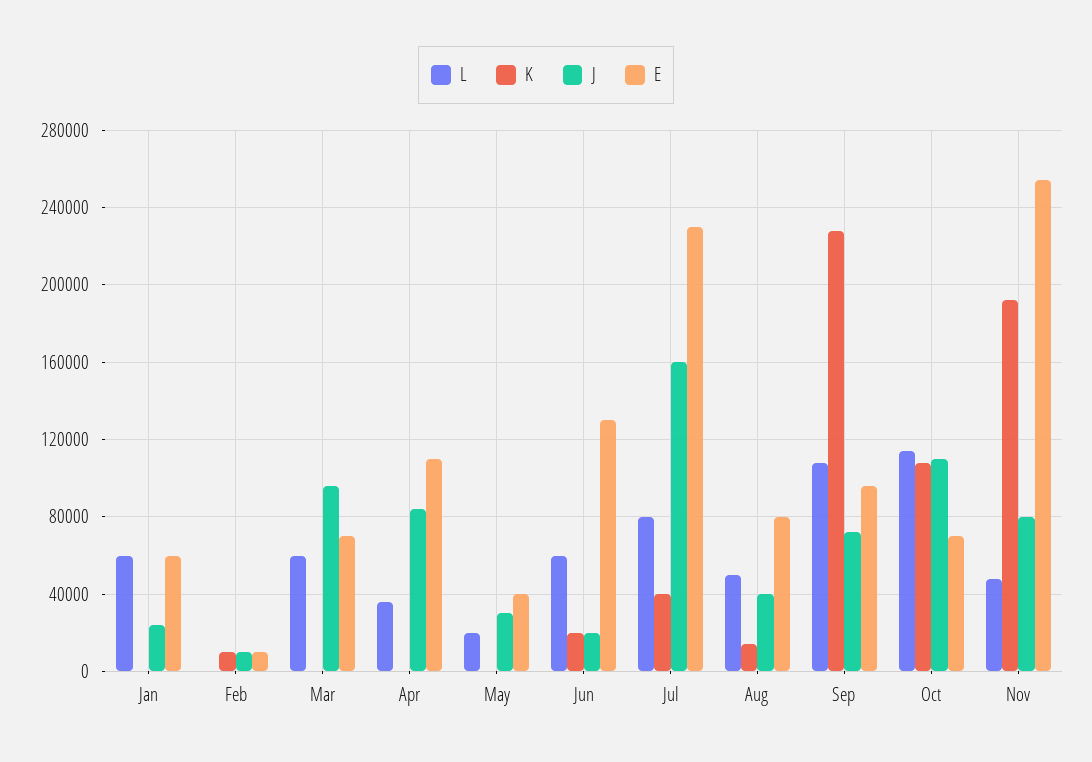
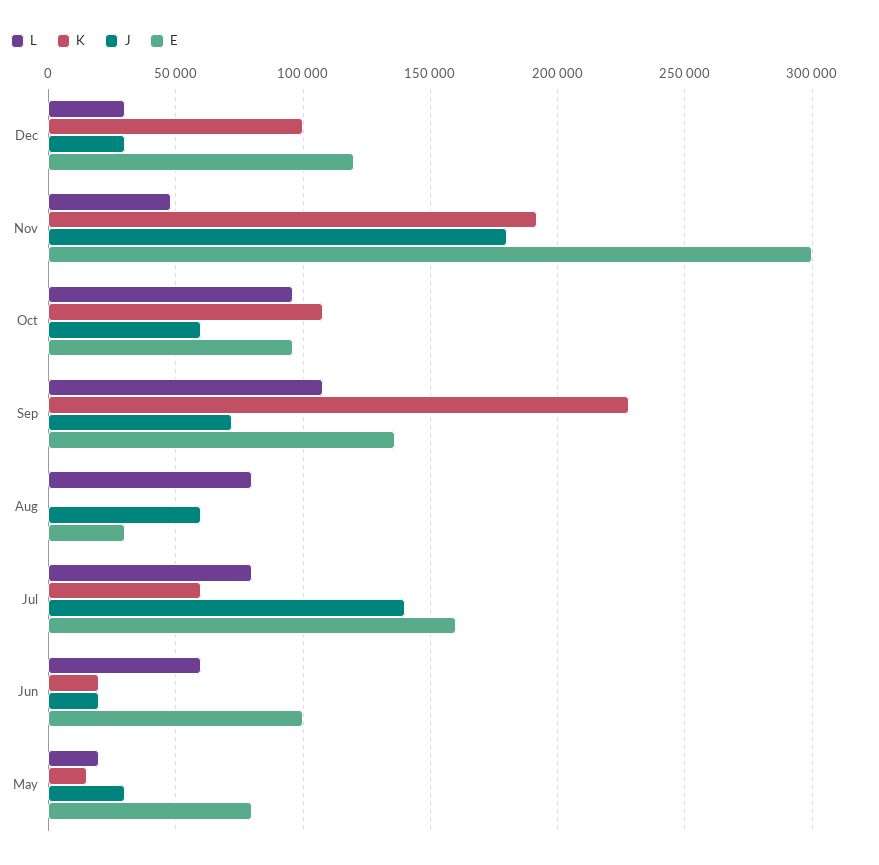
L, Jan: 60000 -> none
K, Jan: 0 -> none
J, Jan: 25000 -> none
E, Jan: 60000 -> none
L, Feb: 0 -> none
K, Feb: 10000 -> none
J, Feb: 10000 -> none
E, Feb: 10000 -> none
L, Mar: 60000 -> none
K, Mar: 0 -> none
J, Mar: 95000 -> none
E, Mar: 70000 -> none
L, Apr: 35000 -> none
K, Apr: 0 -> none
J, Apr: 85000 -> none
E, Apr: 110000 -> none
K, May: 0 -> 15000
E, May: 40000 -> 80000
E, Jun: 130000 -> 100000
K, Jul: 40000 -> 60000
J, Jul: 160000 -> 140000
E, Jul: 230000 -> 160000
L, Aug: 50000 -> 80000
K, Aug: 15000 -> 0
J, Aug: 40000 -> 60000
E, Aug: 80000 -> 30000
E, Sep: 95000 -> 135000
L, Oct: 115000 -> 95000
J, Oct: 110000 -> 60000
E, Oct: 70000 -> 95000
J, Nov: 80000 -> 180000
E, Nov: 255000 -> 300000
L, Dec: none -> 30000
K, Dec: none -> 100000
J, Dec: none -> 30000
E, Dec: none -> 120000

